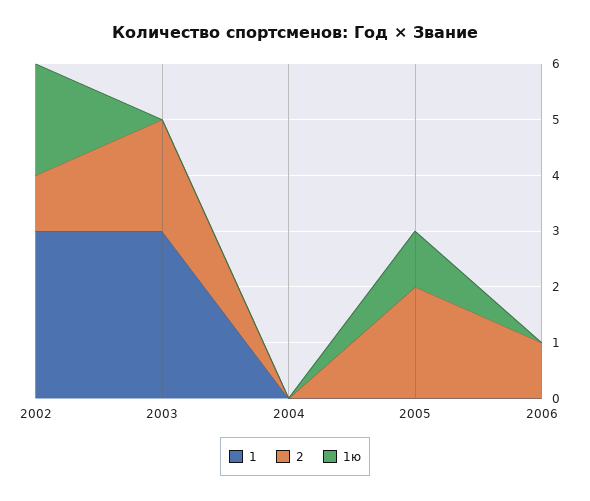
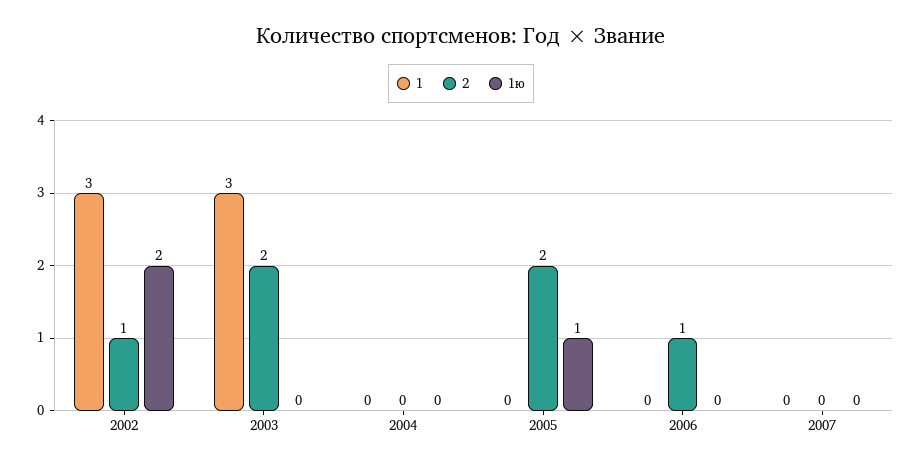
1, 2007: none -> 0
2, 2007: none -> 0
1ю, 2007: none -> 0

